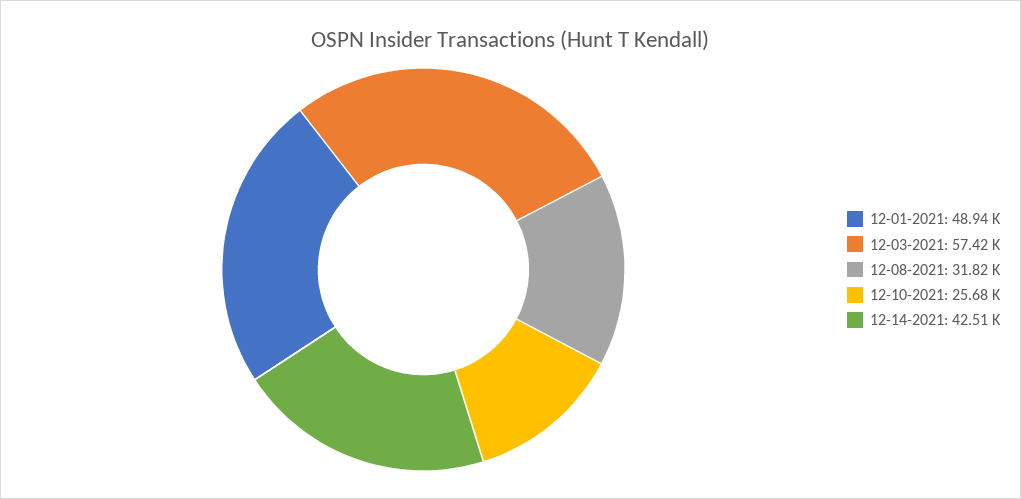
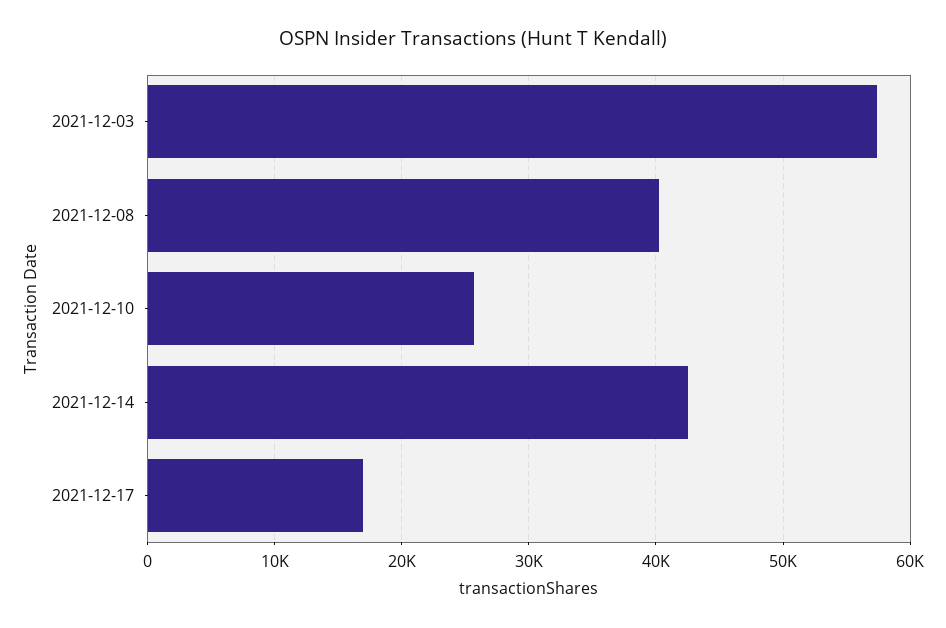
12-01-2021: 48940 -> none
12-08-2021: 31820 -> 40000
2021-12-17: none -> 17000

